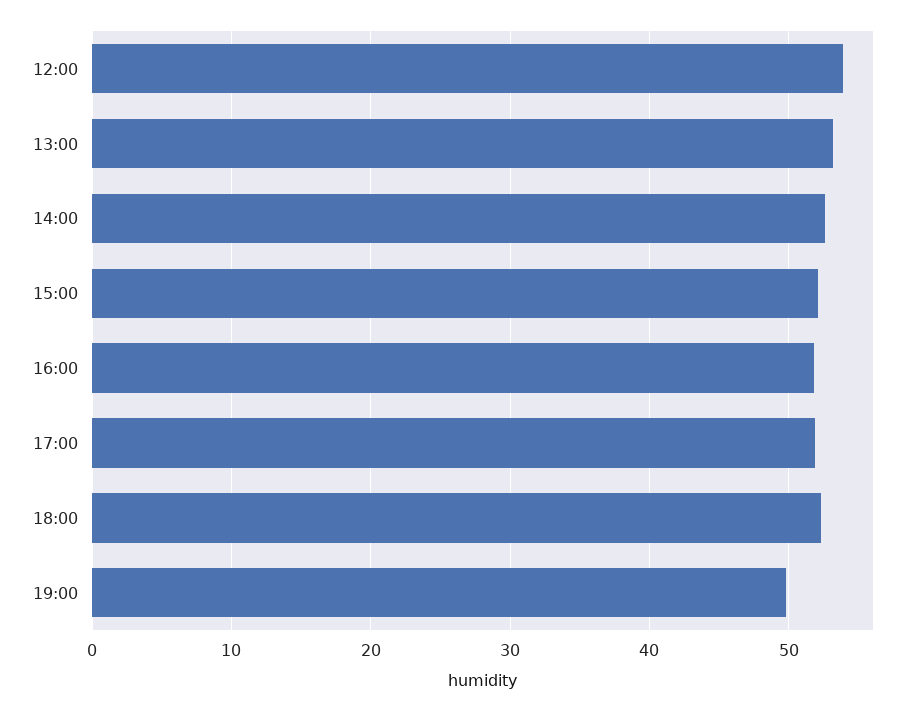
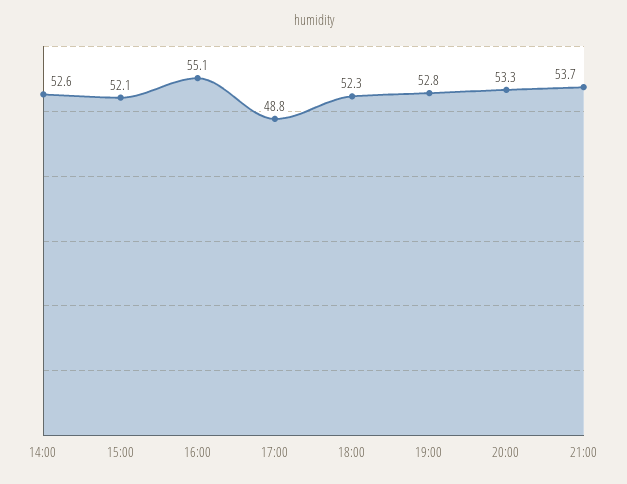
12:00: 54 -> none
13:00: 53 -> none
16:00: 52 -> 55.1
17:00: 52 -> 48.8
19:00: 50 -> 52.8
20:00: none -> 53.3
21:00: none -> 53.7

